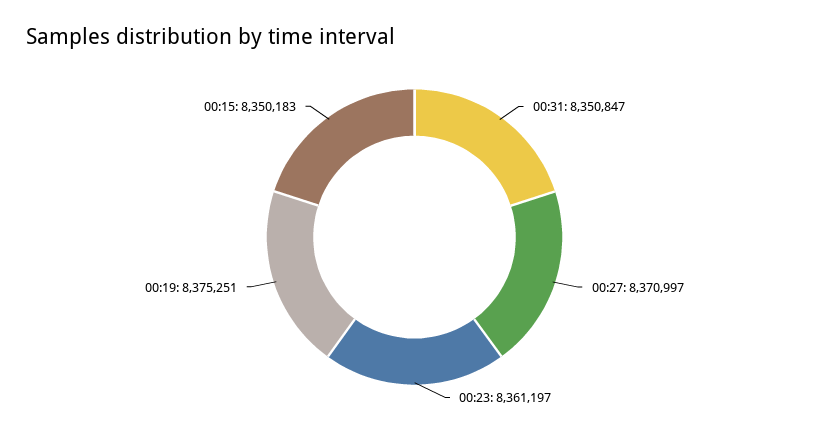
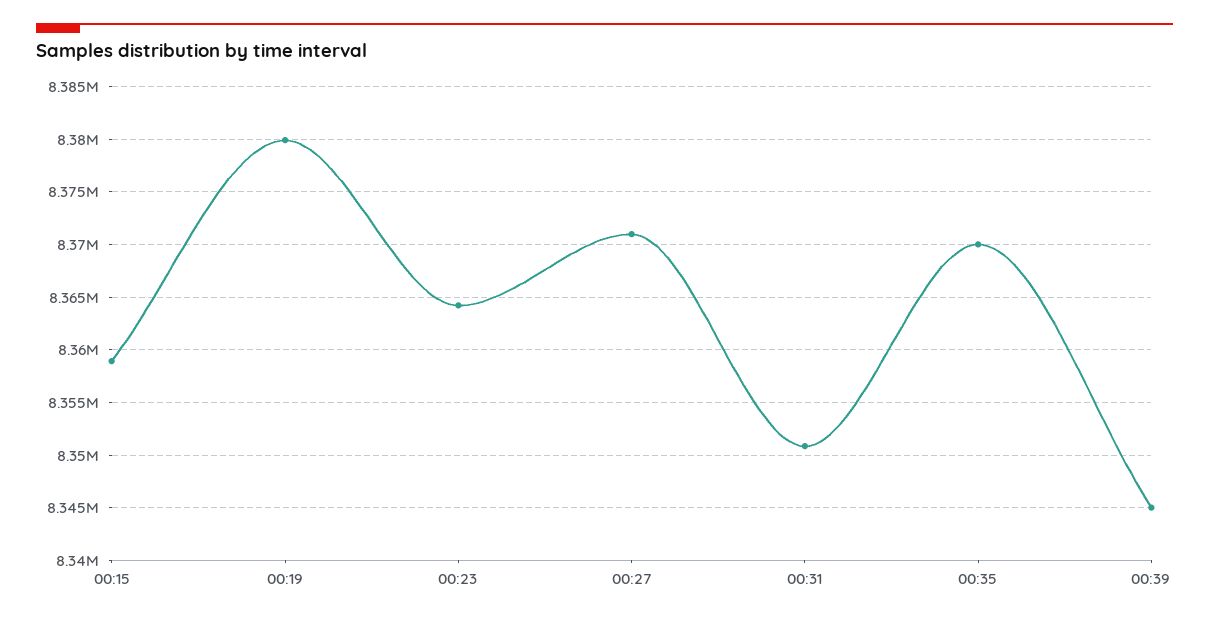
00:23: 8361197 -> 8364000
00:19: 8375251 -> 8380000
00:15: 8350183 -> 8359000
00:35: none -> 8370000
00:39: none -> 8345000

